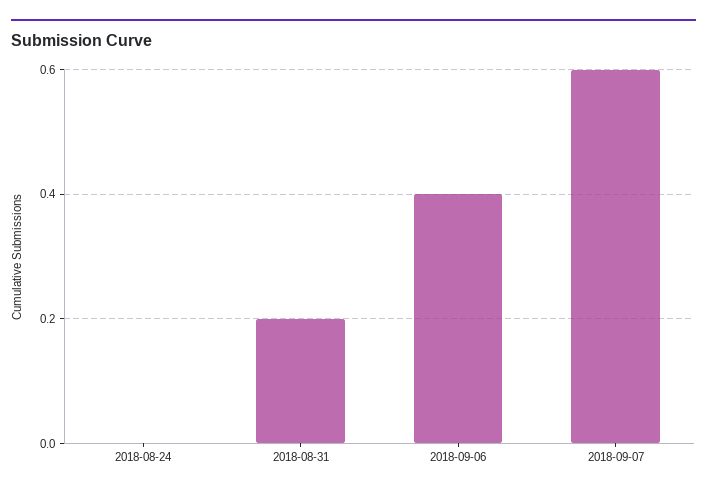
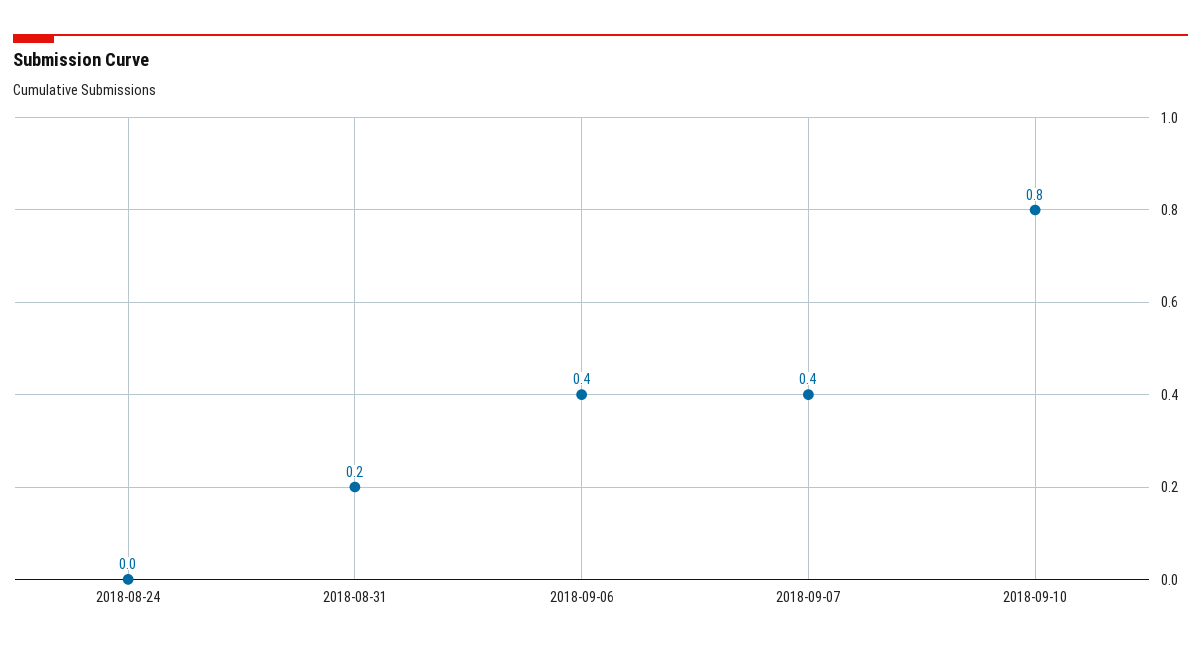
2018-09-07: 0.6 -> 0.4
2018-09-10: none -> 0.8

